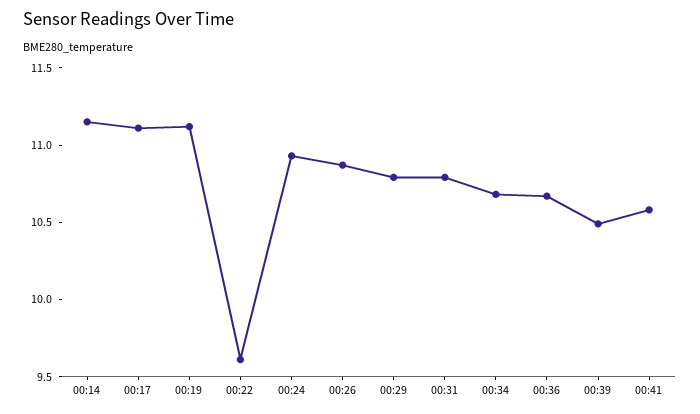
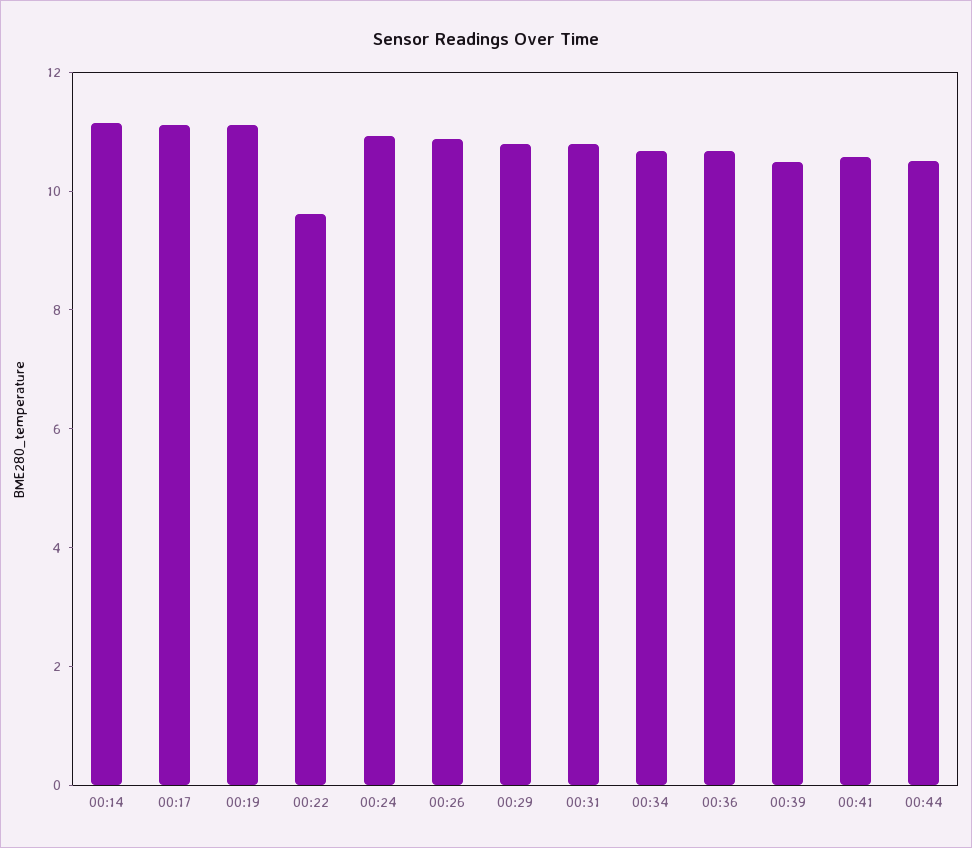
00:44: none -> 10.5

